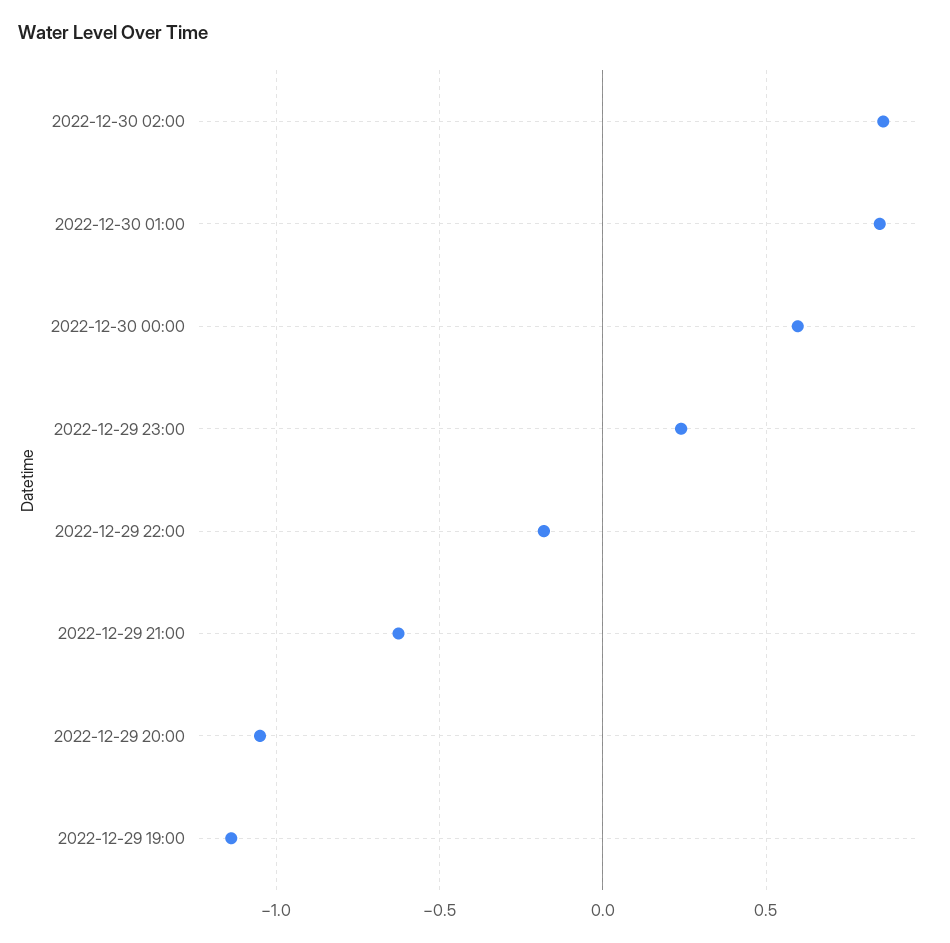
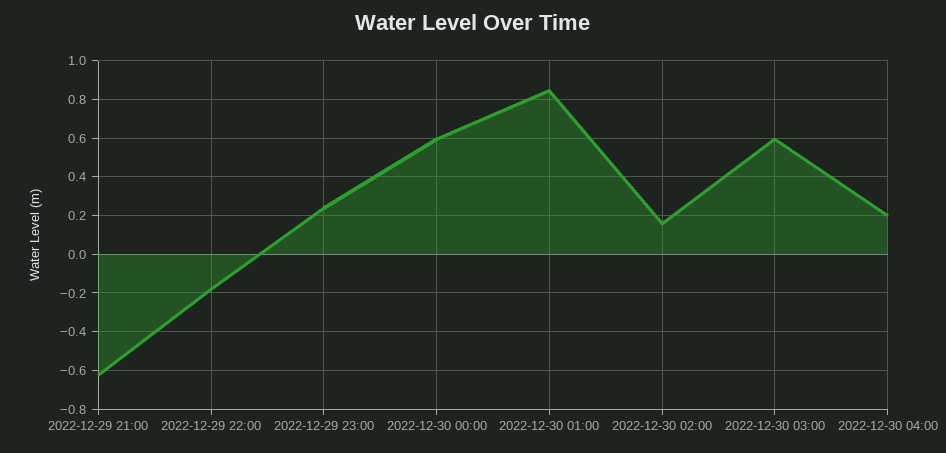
2022-12-30 02:00: 0.85 -> 0.15
2022-12-29 20:00: -1.05 -> none
2022-12-29 19:00: -1.15 -> none
2022-12-30 03:00: none -> 0.6
2022-12-30 04:00: none -> 0.2

